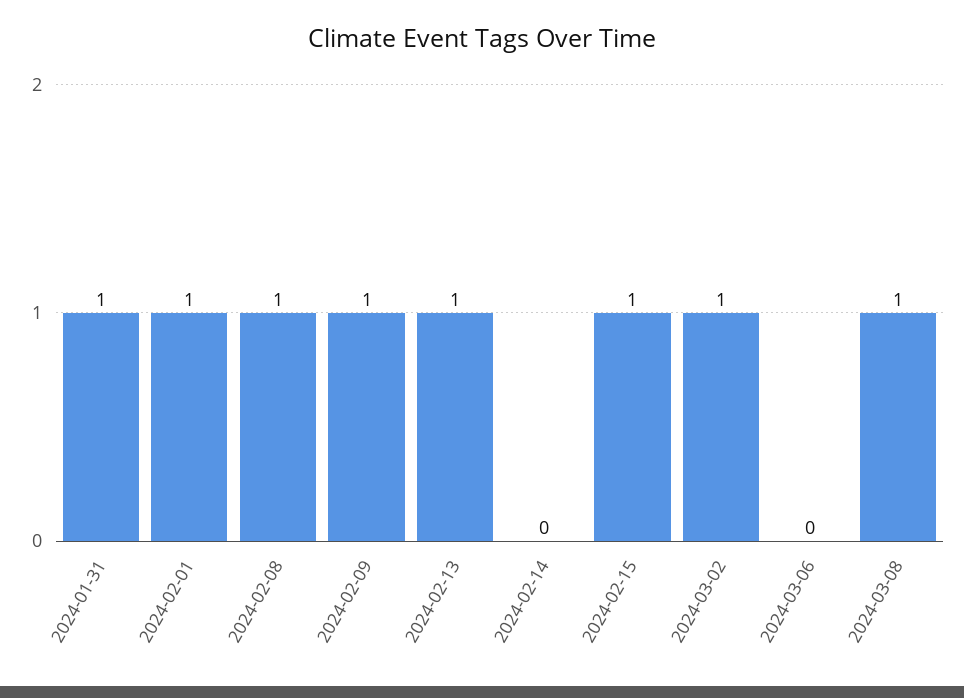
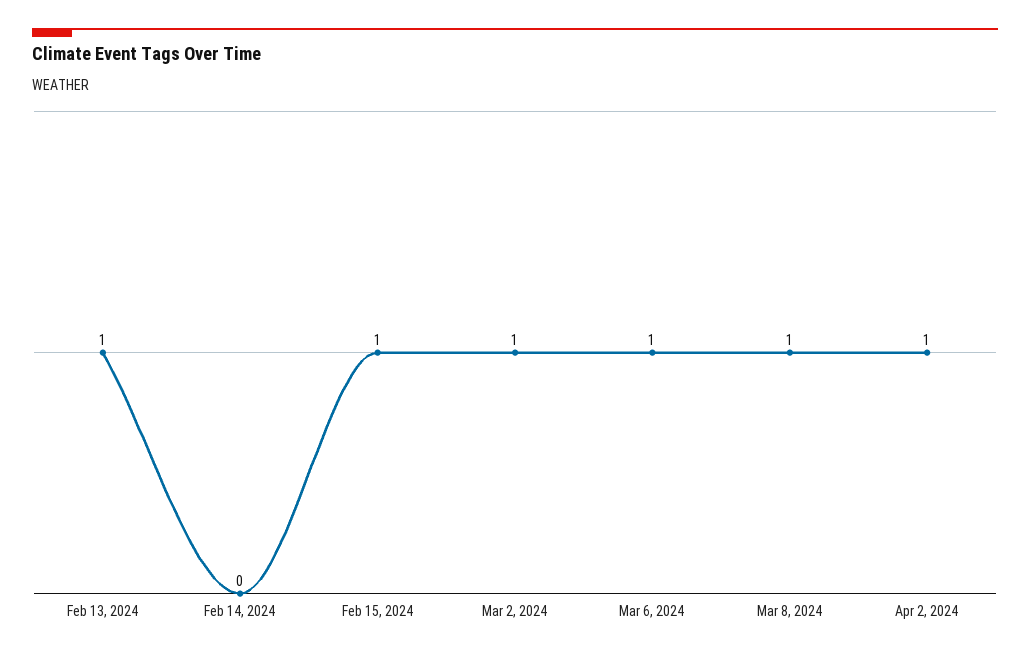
2024-01-31: 1 -> none
2024-02-01: 1 -> none
2024-02-08: 1 -> none
2024-02-09: 1 -> none
2024-03-06: 0 -> 1
Apr 2, 2024: none -> 1

